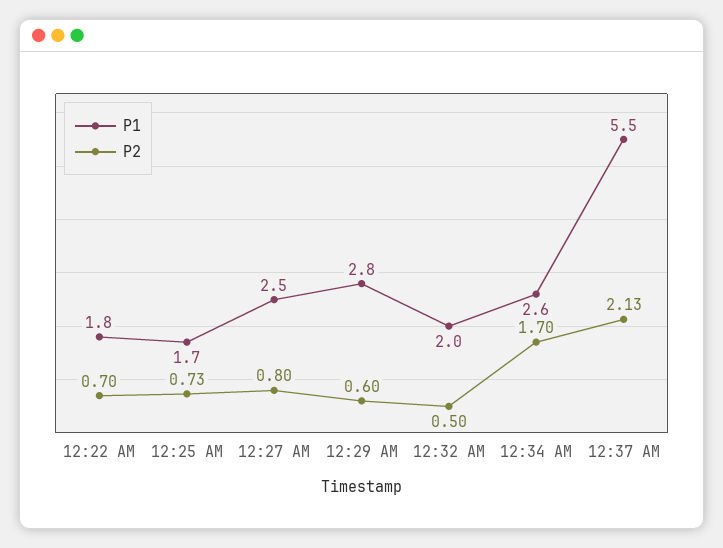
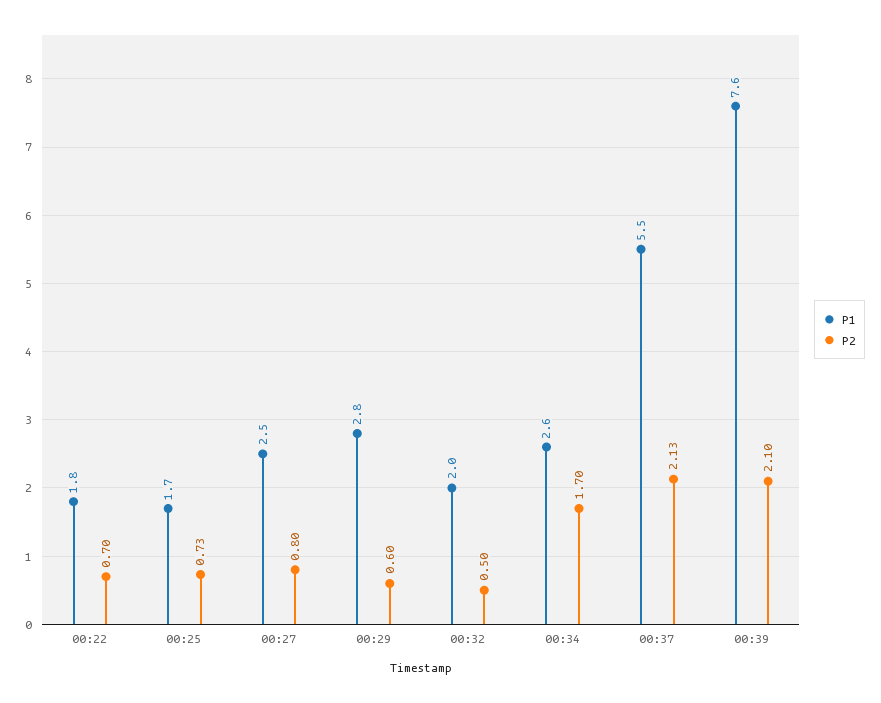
P1, 00:39: none -> 7.6
P2, 00:39: none -> 2.1

